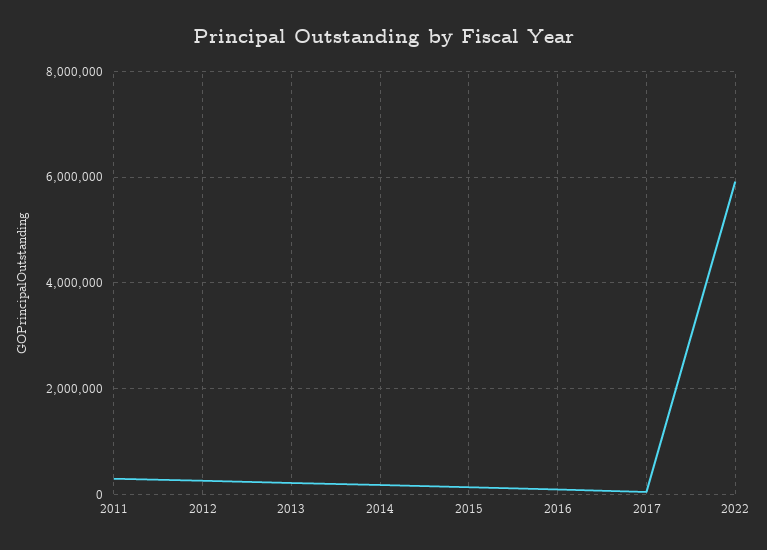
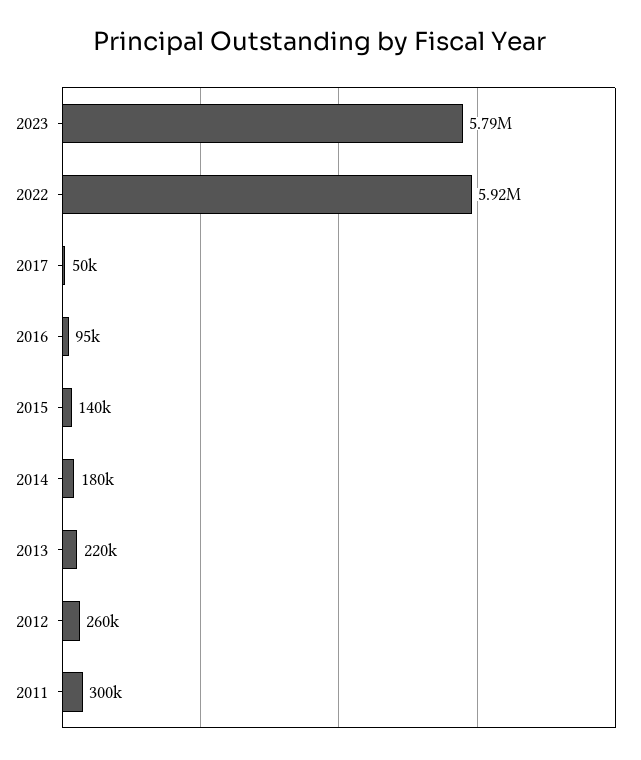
2023: none -> 5790000

